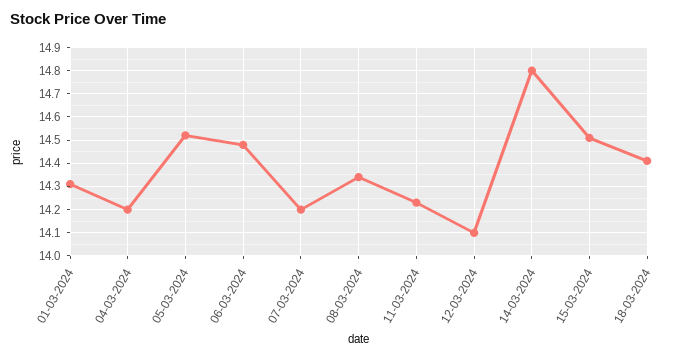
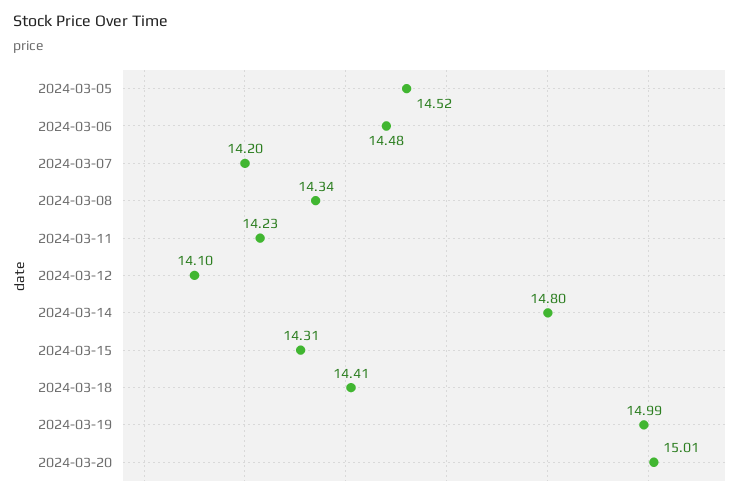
01-03-2024: 14.3 -> none
04-03-2024: 14.2 -> none
15-03-2024: 14.5 -> 14.31
2024-03-19: none -> 14.99
2024-03-20: none -> 15.01

